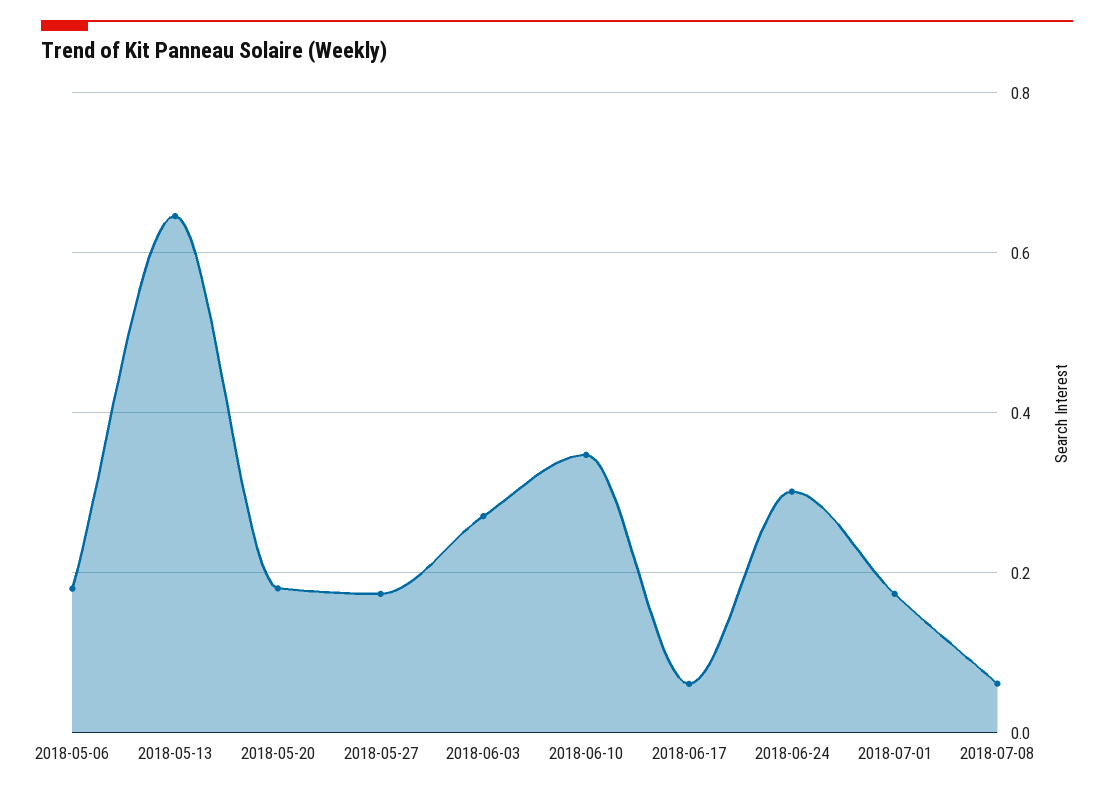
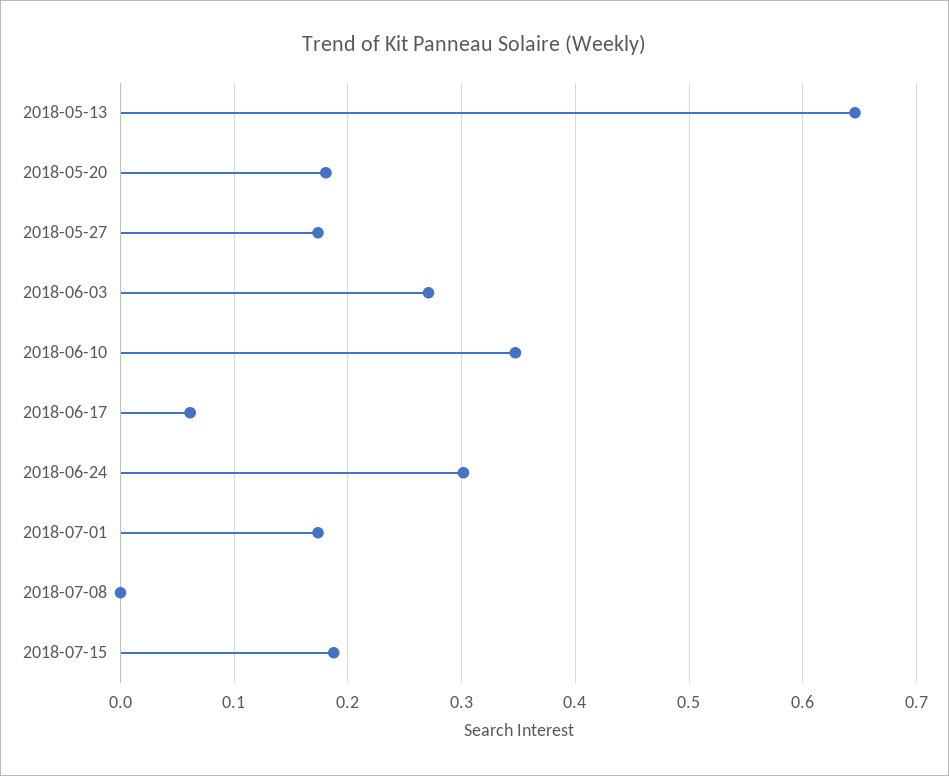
2018-05-06: 0.18 -> none
2018-07-08: 0.06 -> 0
2018-07-15: none -> 0.19

